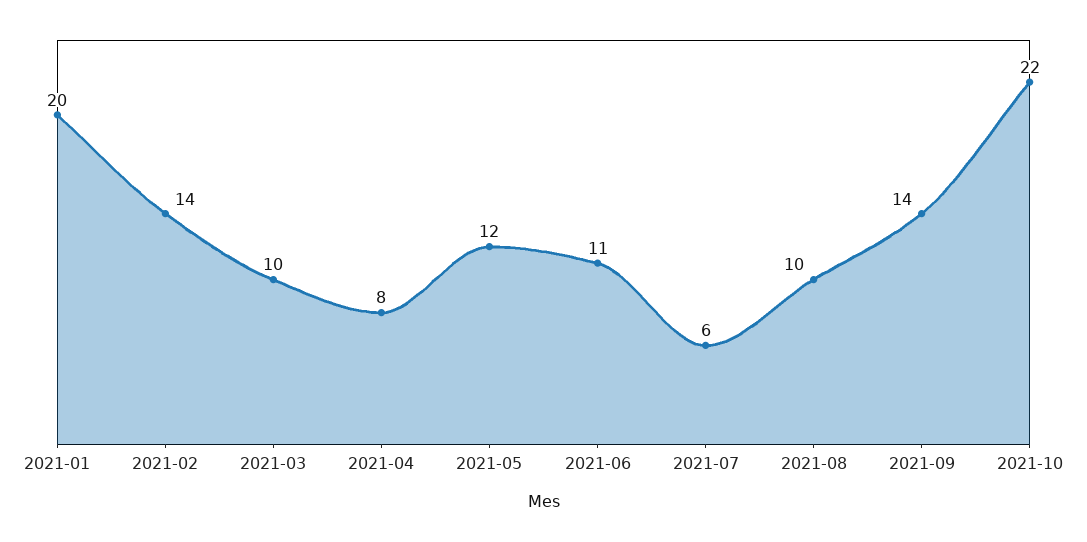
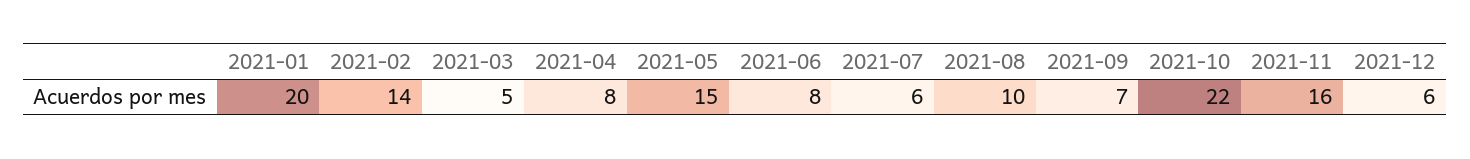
2021-03: 10 -> 5
2021-05: 12 -> 15
2021-06: 11 -> 8
2021-09: 14 -> 7
2021-11: none -> 16
2021-12: none -> 6

